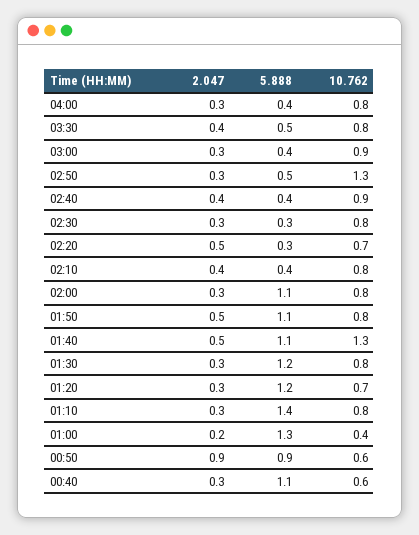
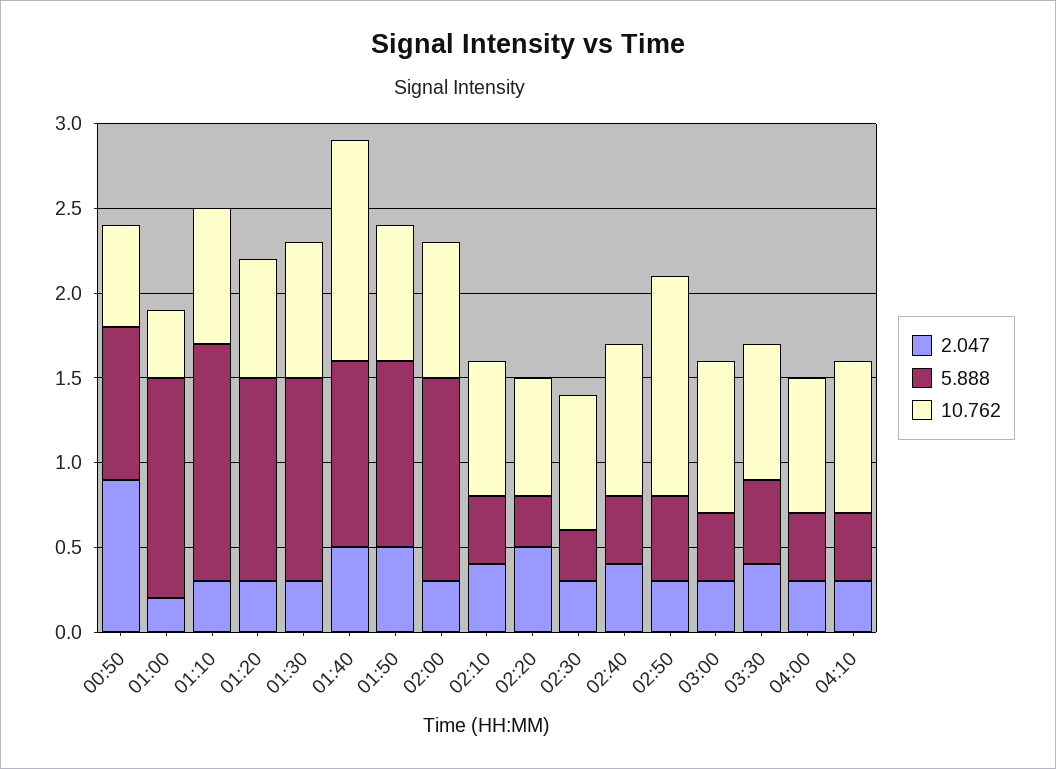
5.888, 02:00: 1.1 -> 1.2
2.047, 00:40: 0.3 -> none
5.888, 00:40: 1.1 -> none
10.762, 00:40: 0.6 -> none
2.047, 04:10: none -> 0.3
5.888, 04:10: none -> 0.4
10.762, 04:10: none -> 0.9

